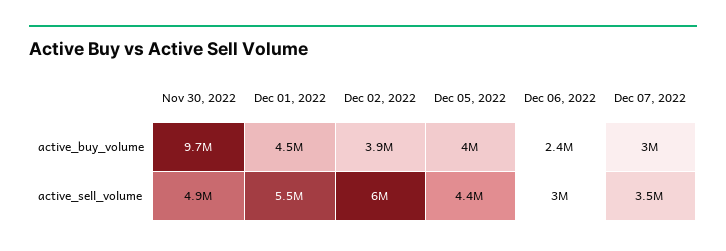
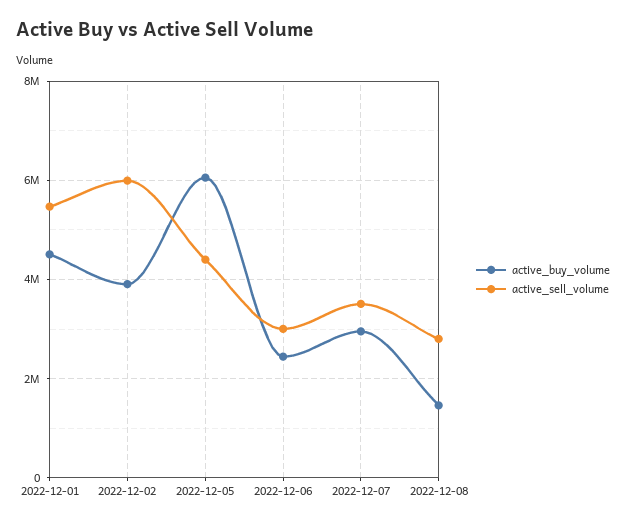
active_buy_volume, Nov 30, 2022: 9700000 -> none
active_buy_volume, Dec 05, 2022: 4000000 -> 6000000
active_sell_volume, Nov 30, 2022: 4900000 -> none
active_buy_volume, 2022-12-08: none -> 1400000
active_sell_volume, 2022-12-08: none -> 2800000

